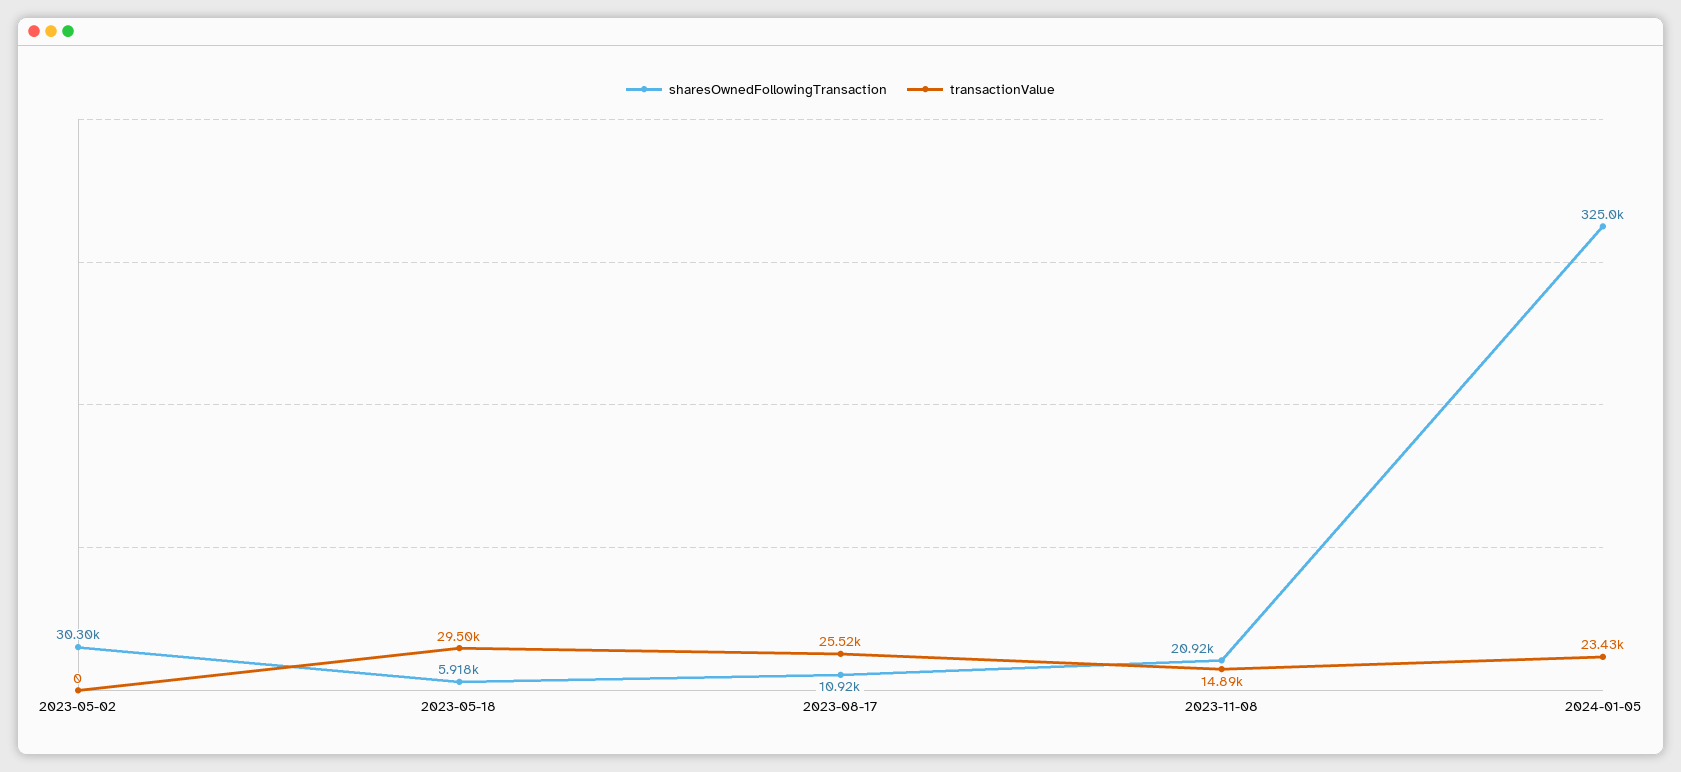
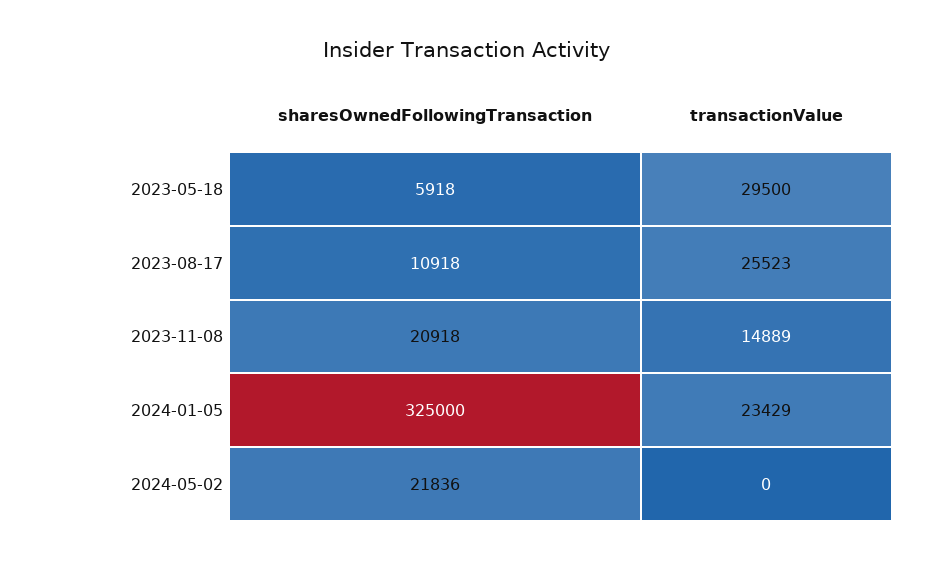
sharesOwnedFollowingTransaction, 2023-05-02: 30300 -> none
transactionValue, 2023-05-02: 0 -> none
sharesOwnedFollowingTransaction, 2024-05-02: none -> 21836
transactionValue, 2024-05-02: none -> 0

